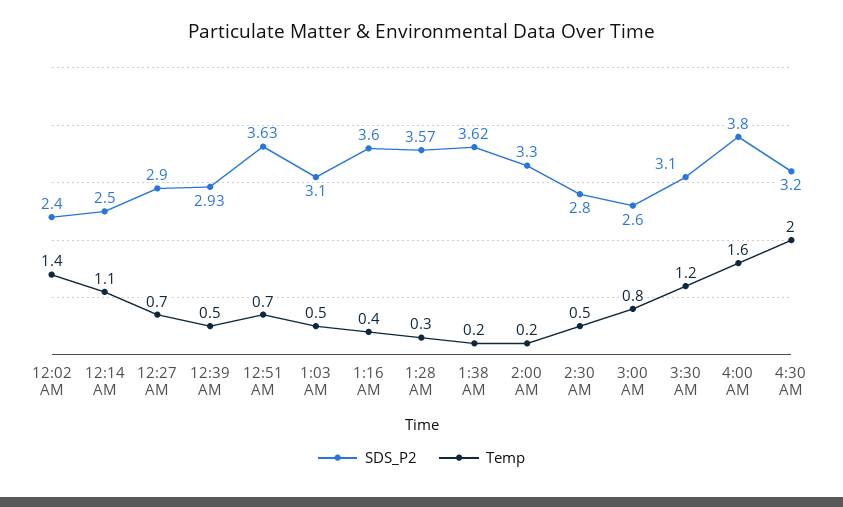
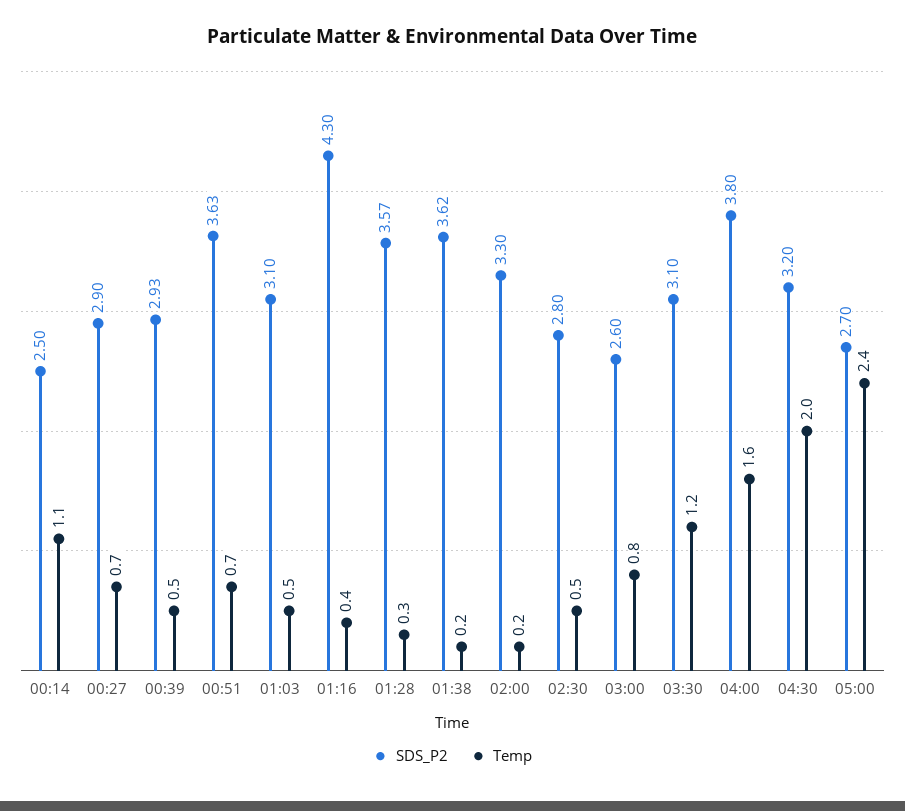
SDS_P2, 12:02 AM: 2.4 -> none
Temp, 12:02 AM: 1.4 -> none
SDS_P2, 1:16 AM: 3.6 -> 4.3
SDS_P2, 05:00: none -> 2.7
Temp, 05:00: none -> 2.4

